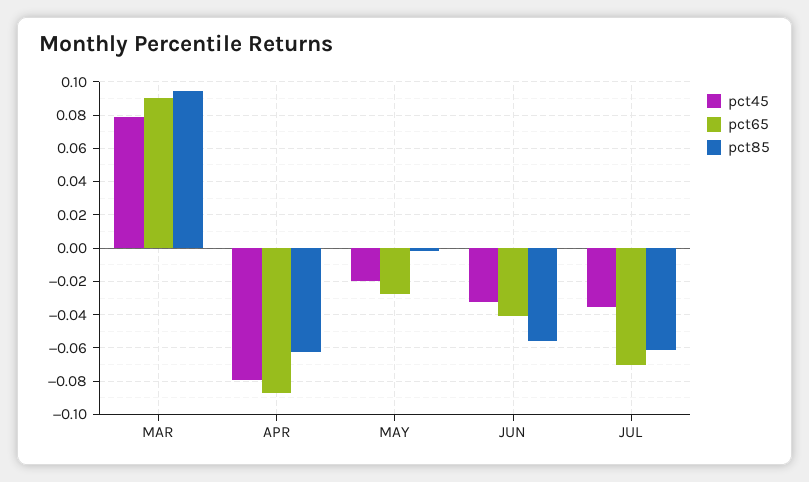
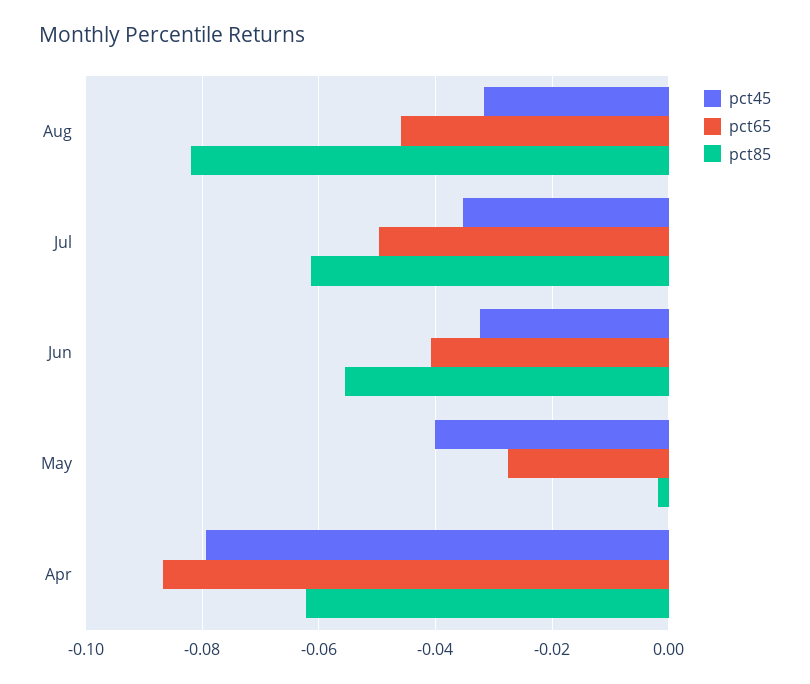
pct45, MAR: 0.08 -> none
pct65, MAR: 0.09 -> none
pct85, MAR: 0.095 -> none
pct45, MAY: -0.02 -> -0.04
pct65, JUL: -0.07 -> -0.05
pct45, Aug: none -> -0.032
pct65, Aug: none -> -0.046
pct85, Aug: none -> -0.082

